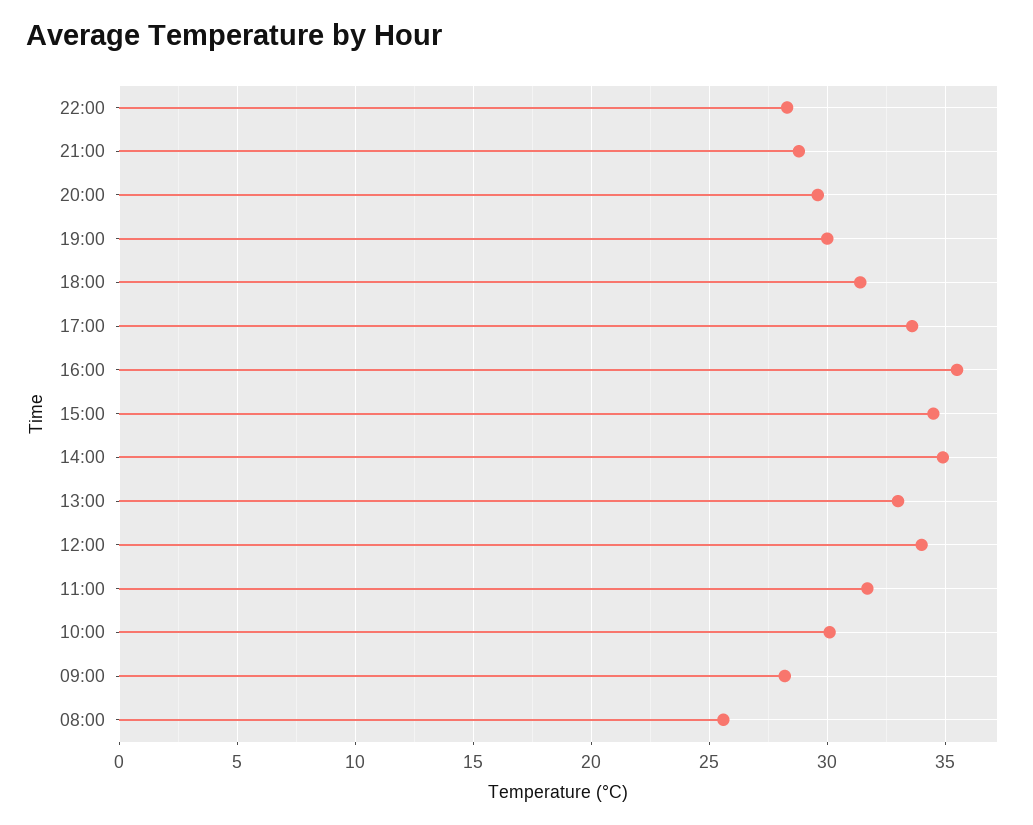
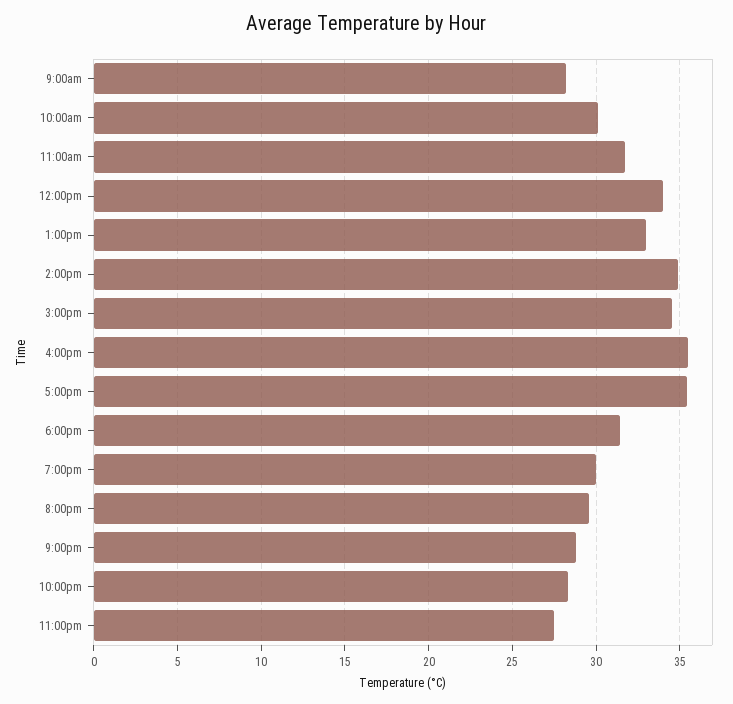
17:00: 33.5 -> 35.5
08:00: 25.5 -> none
11:00pm: none -> 27.5

